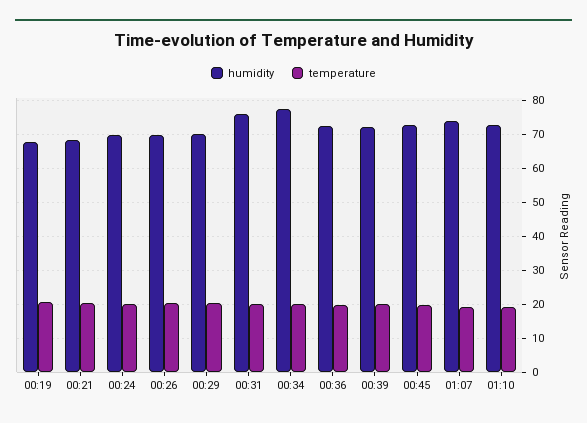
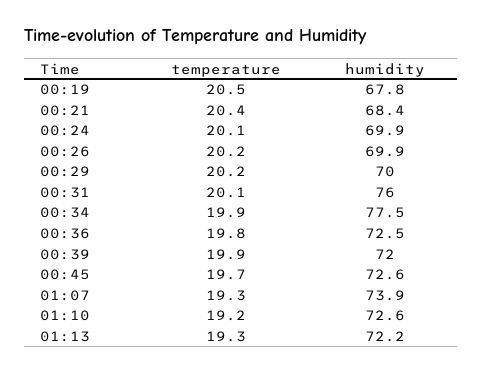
temperature, 01:13: none -> 19.3
humidity, 01:13: none -> 72.2

